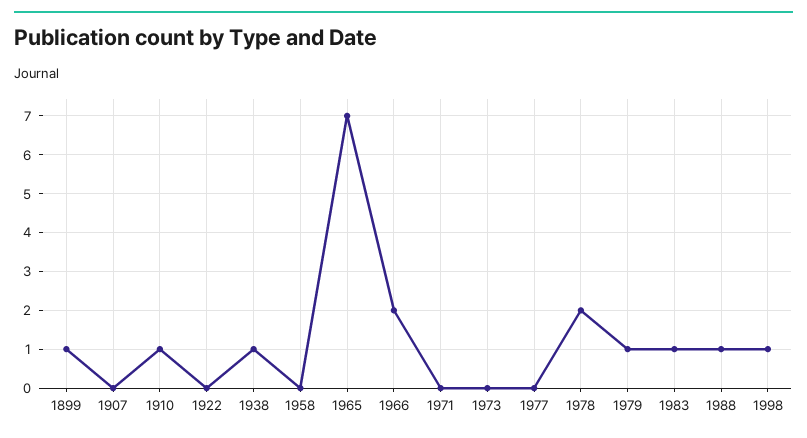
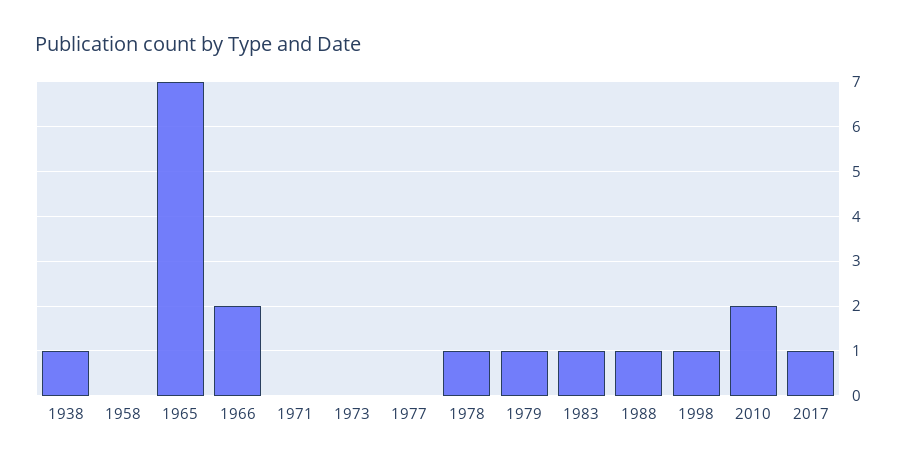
1899: 1 -> none
1907: 0 -> none
1910: 1 -> none
1922: 0 -> none
1978: 2 -> 1
2010: none -> 2
2017: none -> 1

